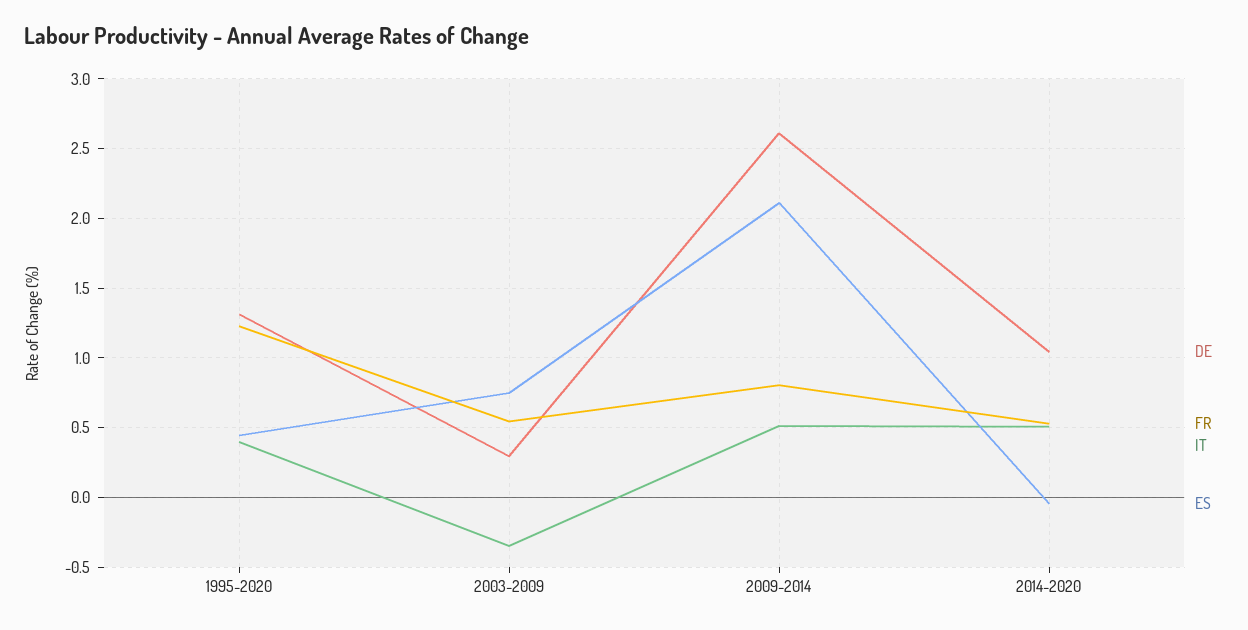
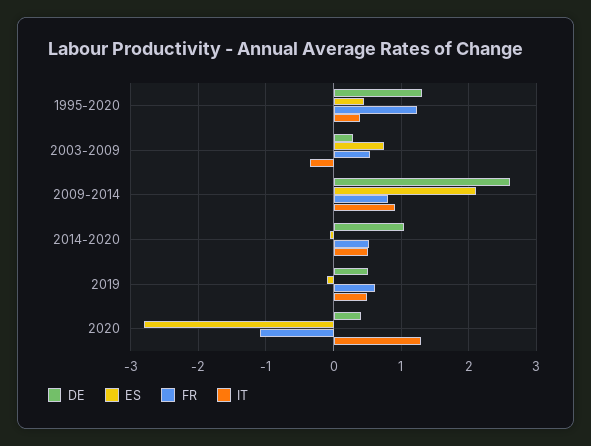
IT, 2009-2014: 0.5 -> 0.9
DE, 2019: none -> 0.5
ES, 2019: none -> -0.1
FR, 2019: none -> 0.6
IT, 2019: none -> 0.5
DE, 2020: none -> 0.4
ES, 2020: none -> -2.8
FR, 2020: none -> -1.1
IT, 2020: none -> 1.3

